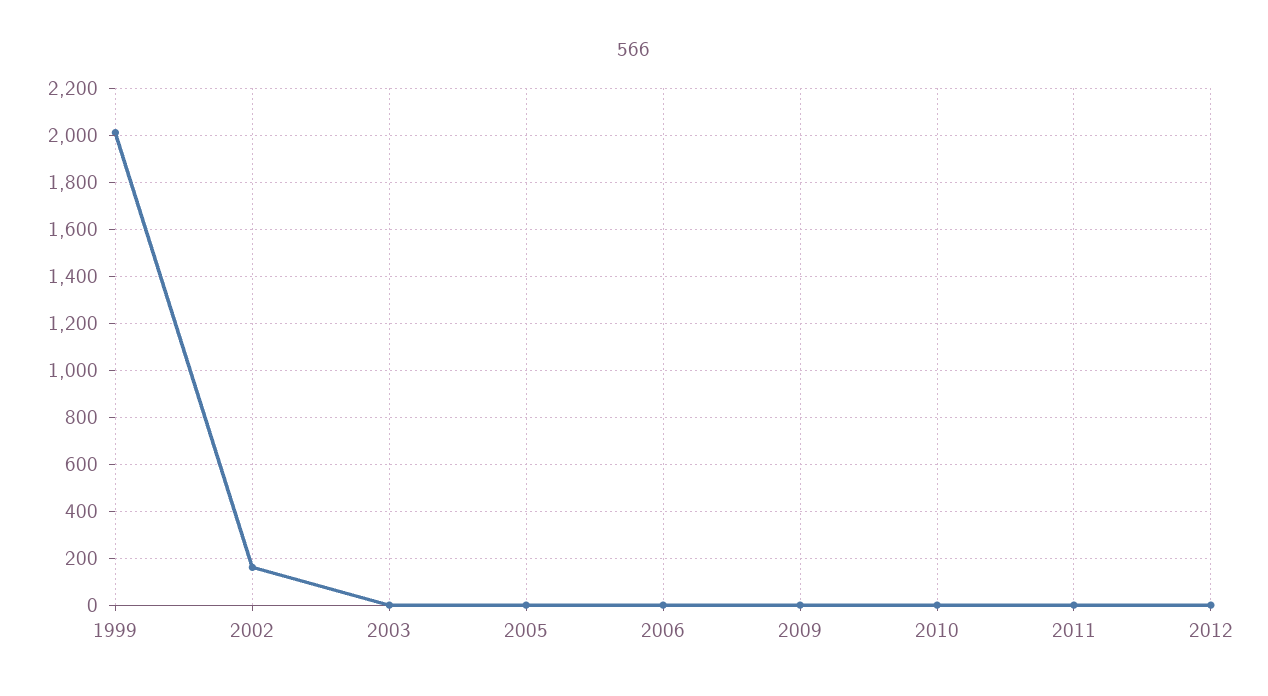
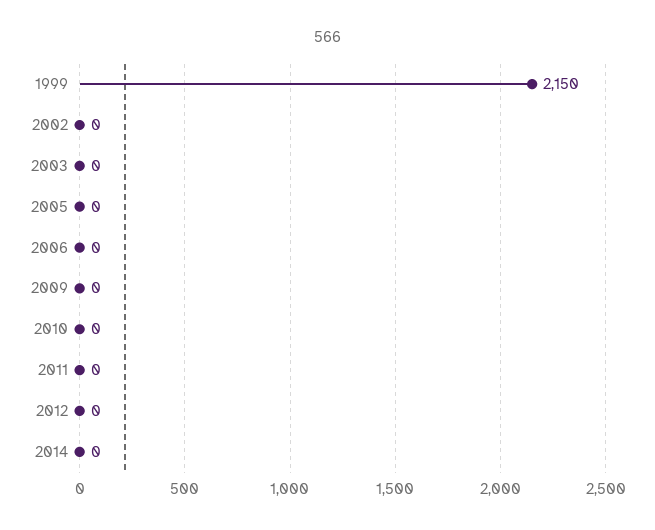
1999: 2000 -> 2150
2002: 150 -> 0
2014: none -> 0

